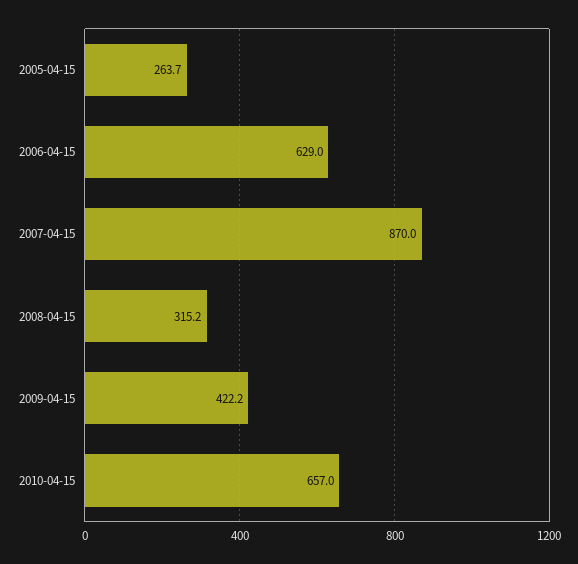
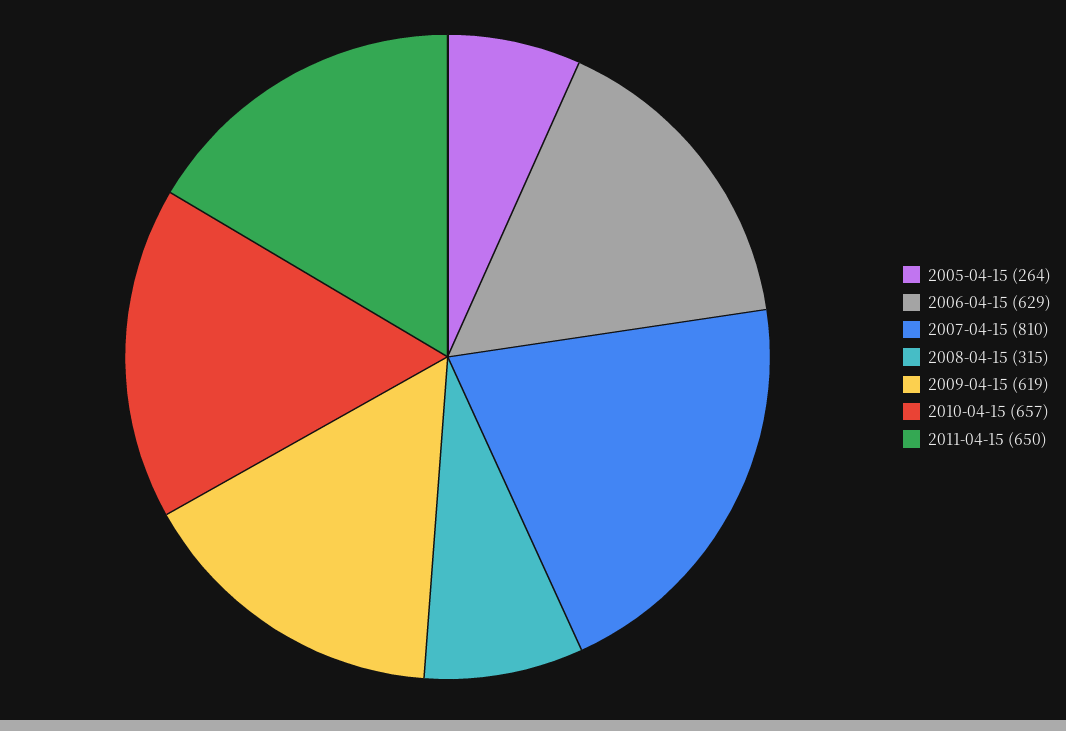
2007-04-15: 870 -> 810
2009-04-15: 422.2 -> 619
2011-04-15: none -> 650

